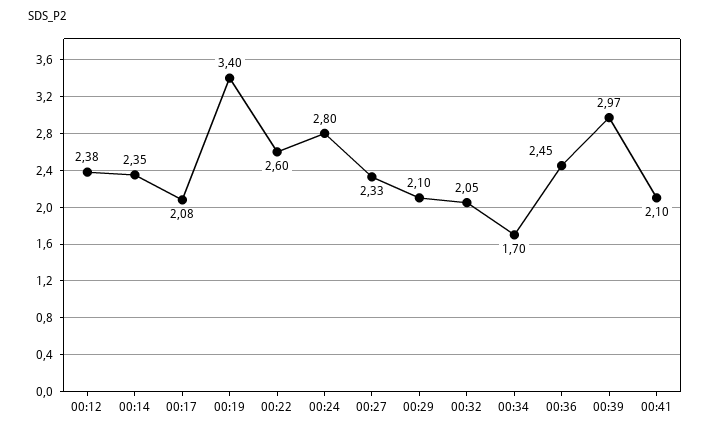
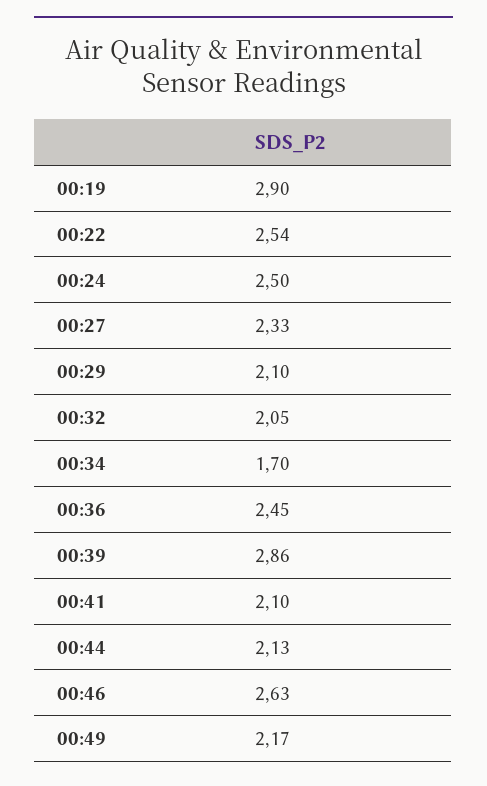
00:12: 2.38 -> none
00:14: 2.35 -> none
00:17: 2.08 -> none
00:19: 3.4 -> 2.9
00:22: 2.6 -> 2.54
00:24: 2.8 -> 2.5
00:39: 2.97 -> 2.86
00:44: none -> 2.13
00:46: none -> 2.63
00:49: none -> 2.17

